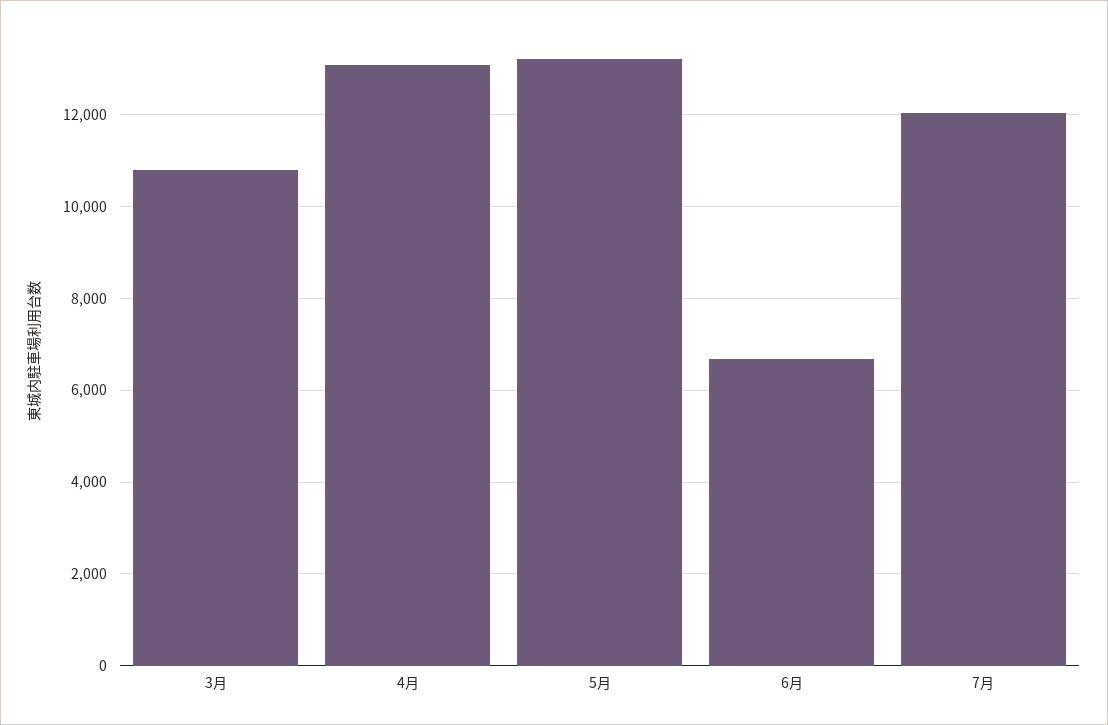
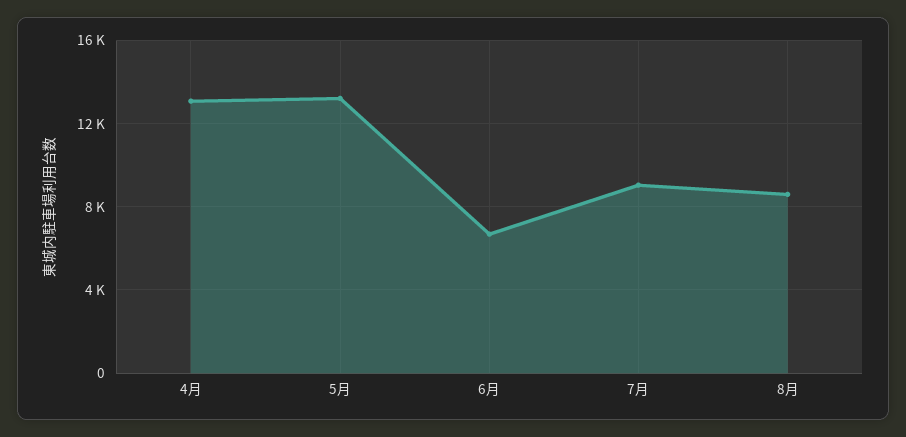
3月: 10800 -> none
7月: 12000 -> 9000
8月: none -> 8500

